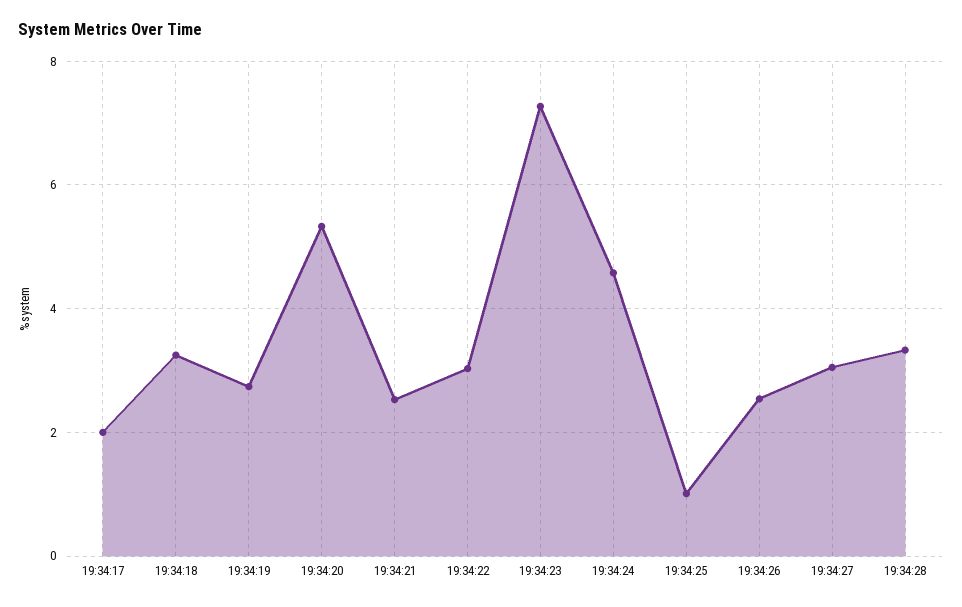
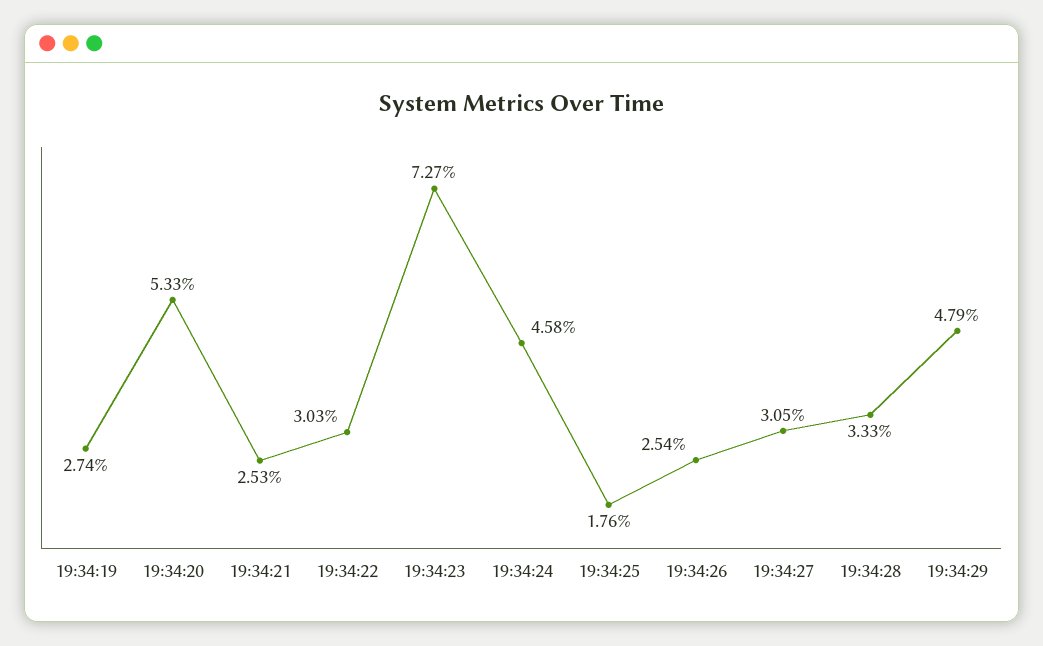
19:34:17: 2 -> none
19:34:18: 3.2 -> none
19:34:25: 1 -> 1.76
19:34:29: none -> 4.79

